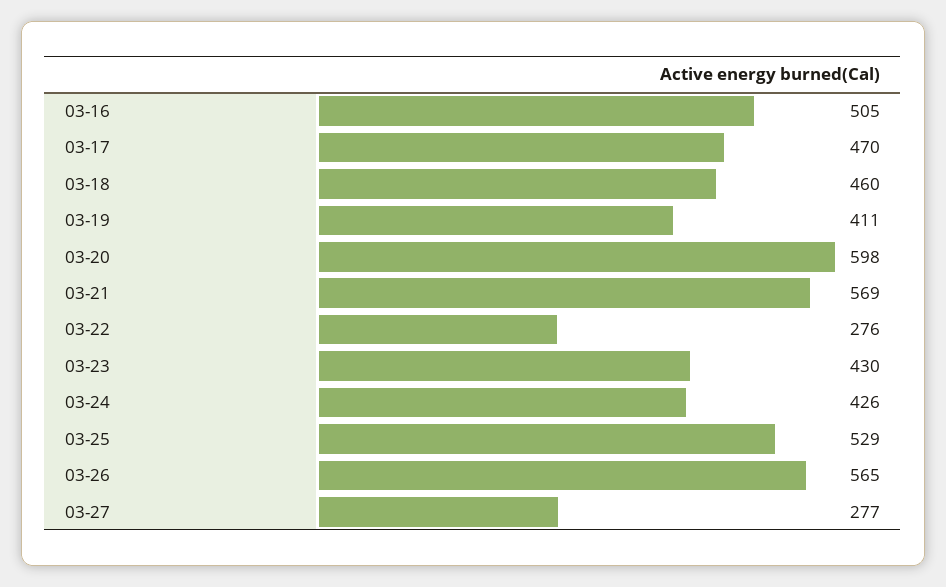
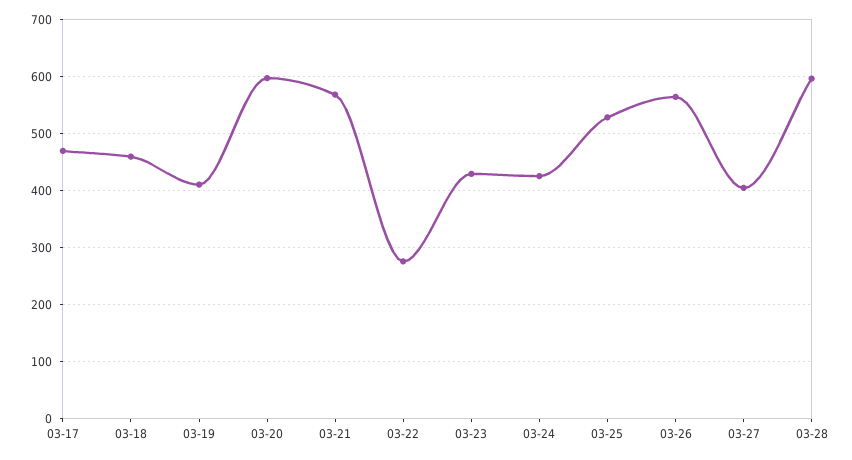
03-16: 505 -> none
03-27: 277 -> 400
03-28: none -> 600

